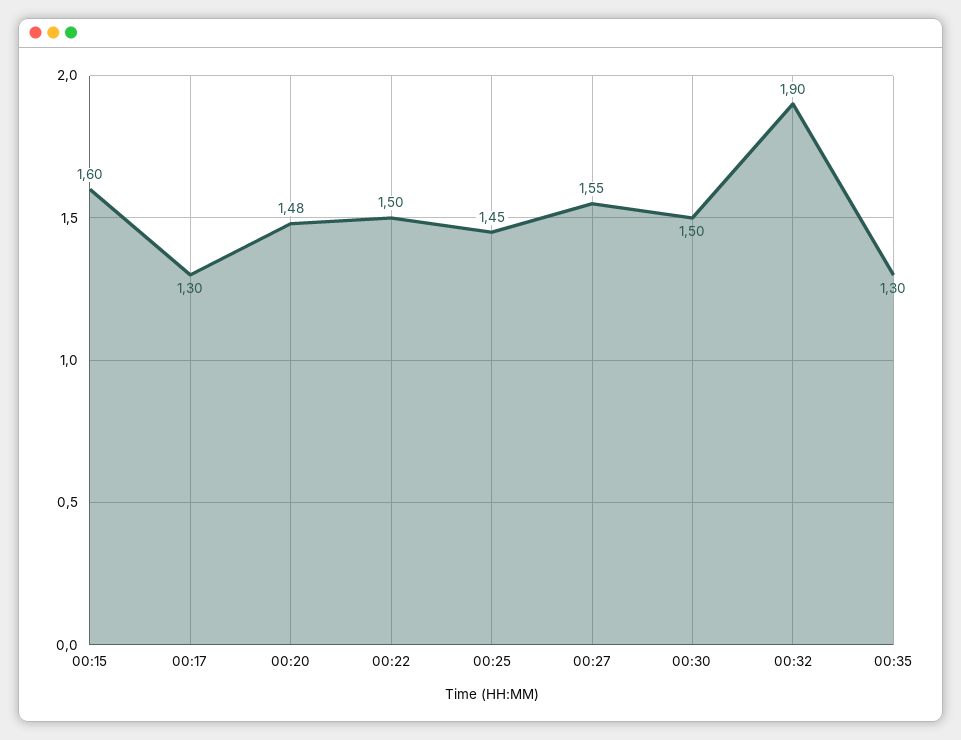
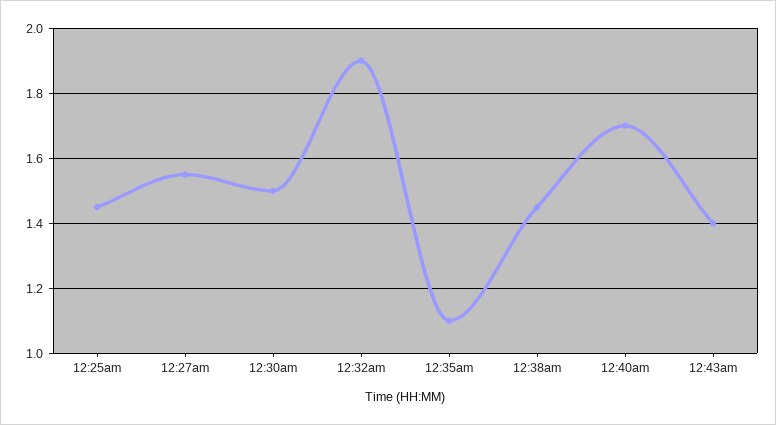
00:15: 1.6 -> none
00:17: 1.3 -> none
00:20: 1.48 -> none
00:22: 1.5 -> none
00:35: 1.3 -> 1.1
12:38am: none -> 1.45
12:40am: none -> 1.7
12:43am: none -> 1.4

